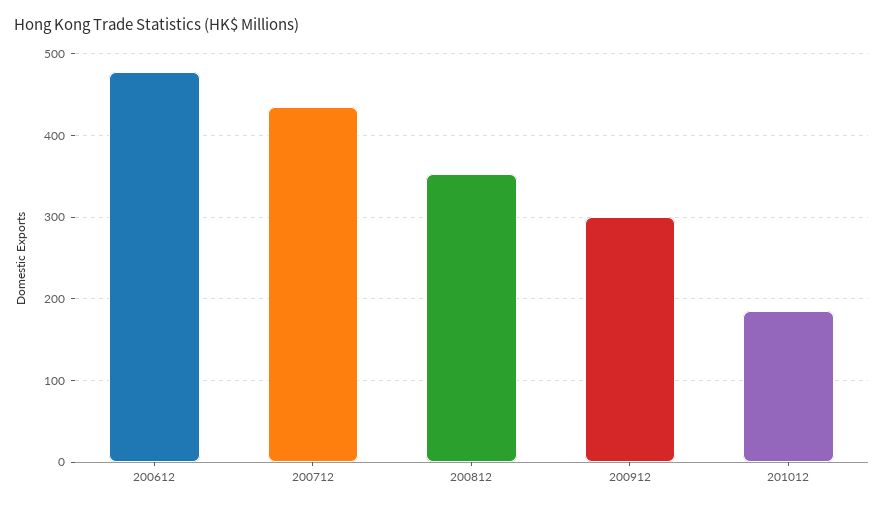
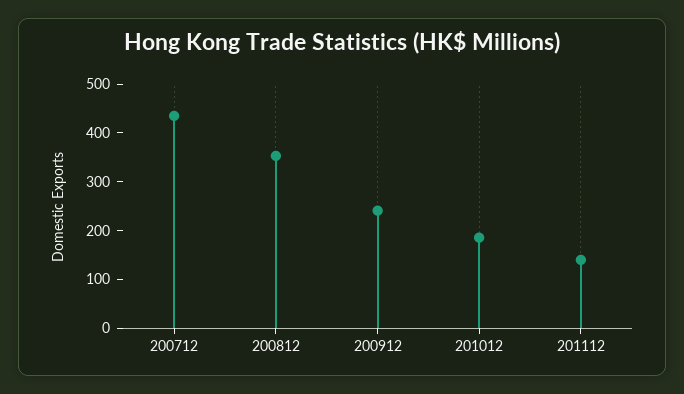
200612: 480 -> none
200912: 300 -> 240
201112: none -> 140

